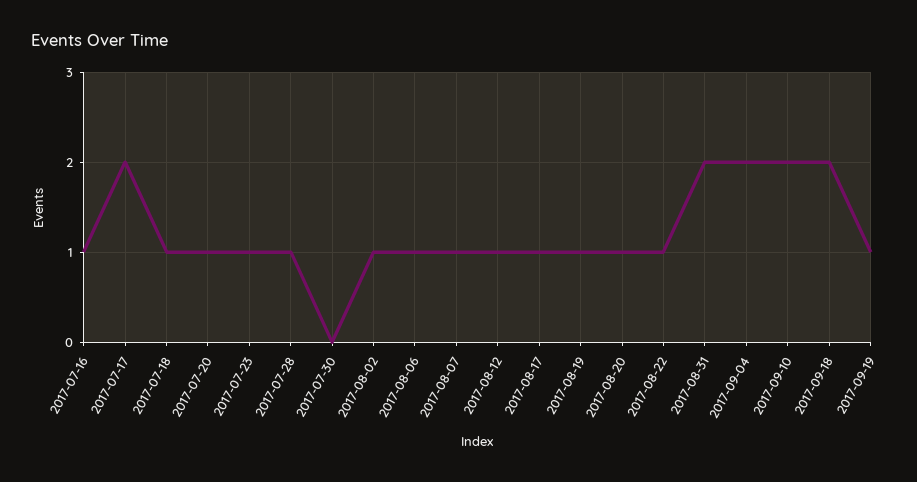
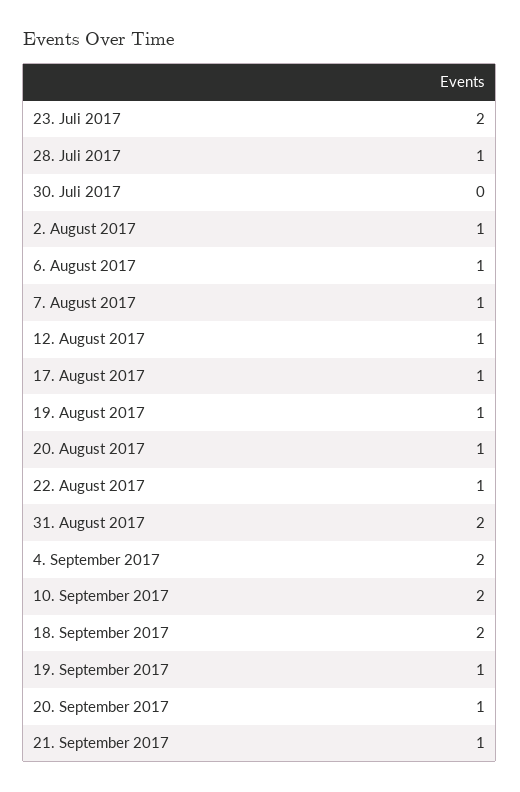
2017-07-16: 1 -> none
2017-07-17: 2 -> none
2017-07-18: 1 -> none
2017-07-20: 1 -> none
2017-07-23: 1 -> 2
20. September 2017: none -> 1
21. September 2017: none -> 1

